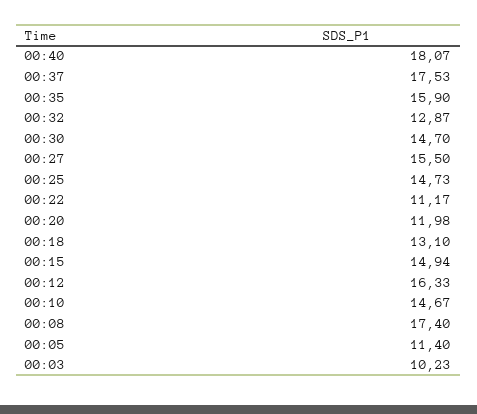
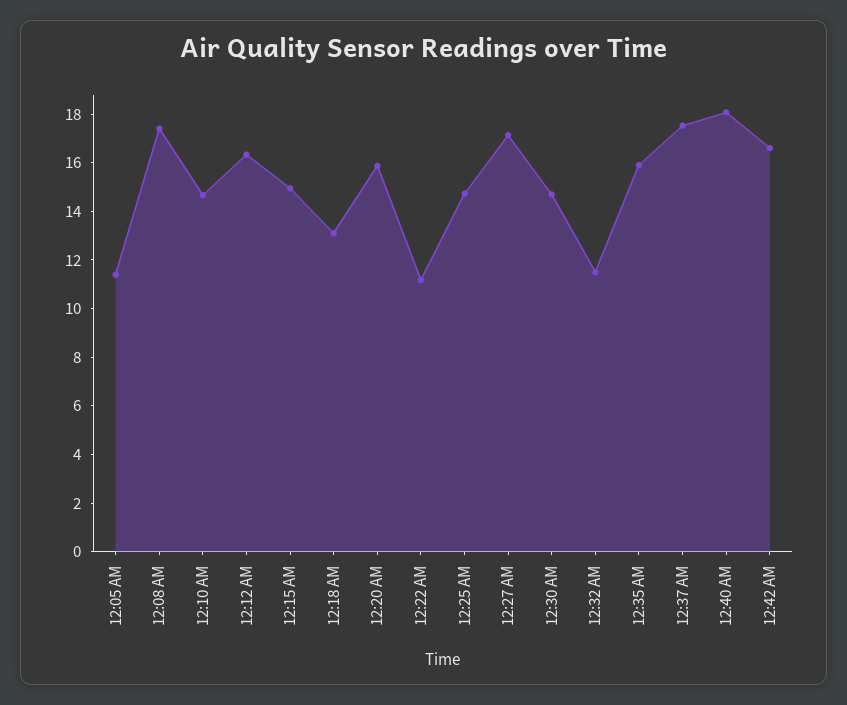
00:32: 12.87 -> 11.5
00:27: 15.5 -> 17
00:20: 11.98 -> 16
00:03: 10.23 -> none
12:42 AM: none -> 16.5

